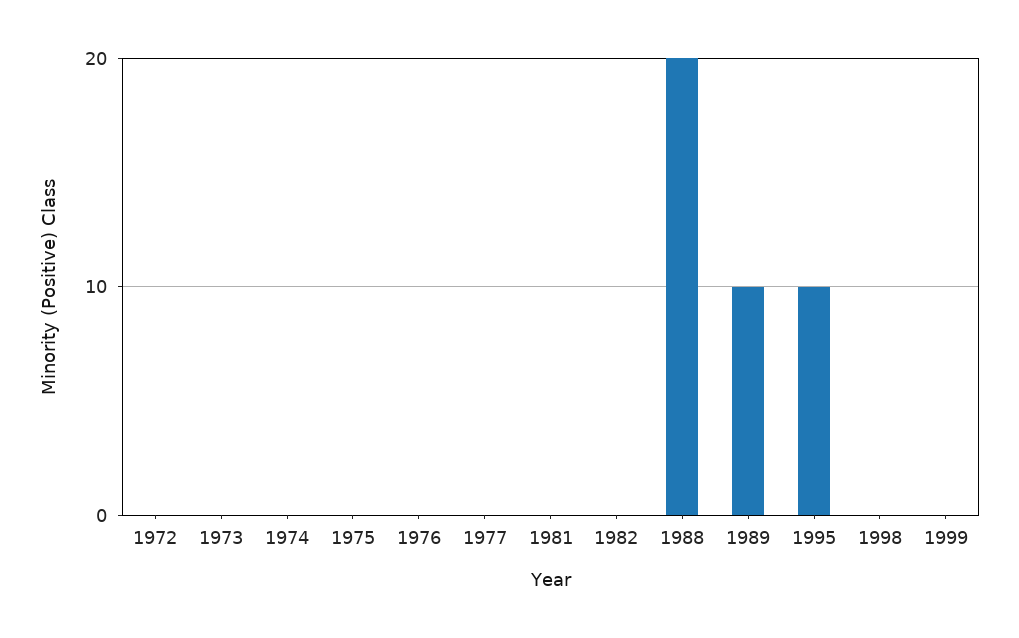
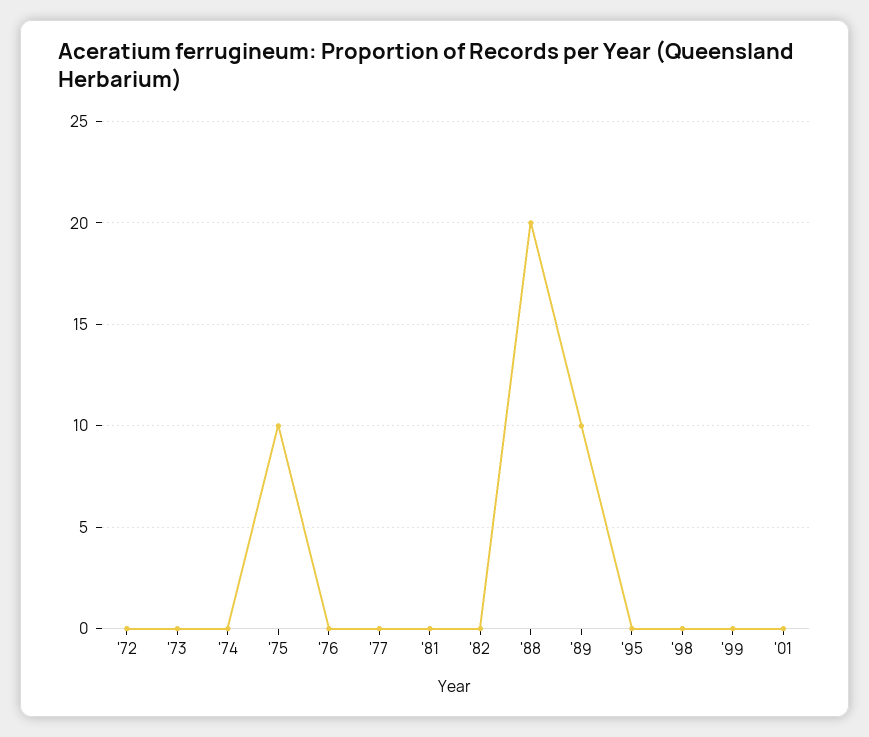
1975: 0 -> 10
1995: 10 -> 0
'01: none -> 0

